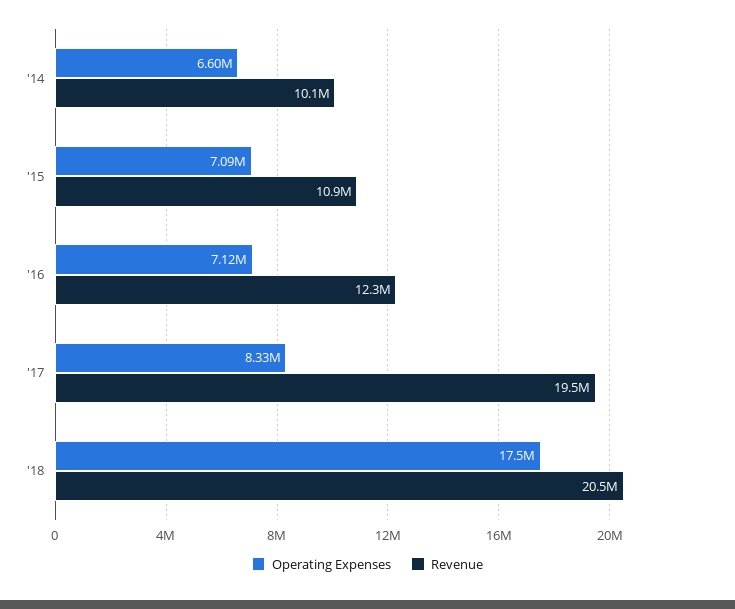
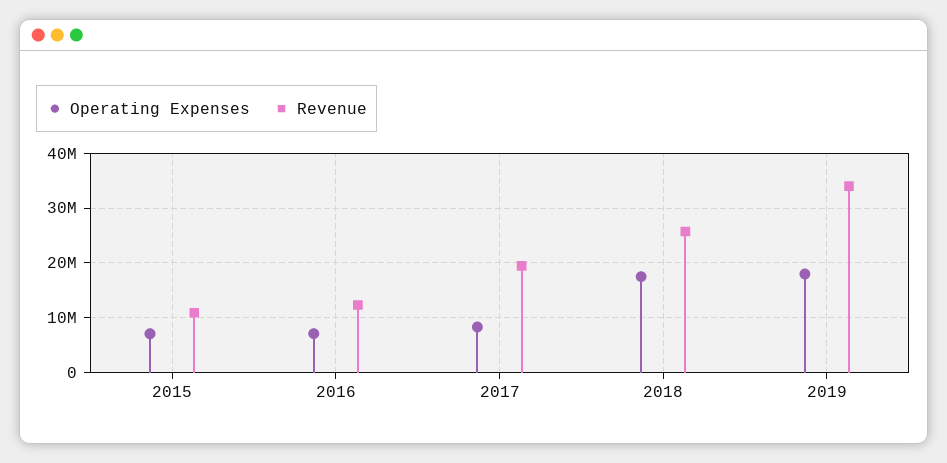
Operating Expenses, '14: 6600000 -> none
Revenue, '14: 10100000 -> none
Revenue, '18: 20500000 -> 26000000
Operating Expenses, 2019: none -> 18000000
Revenue, 2019: none -> 34000000

